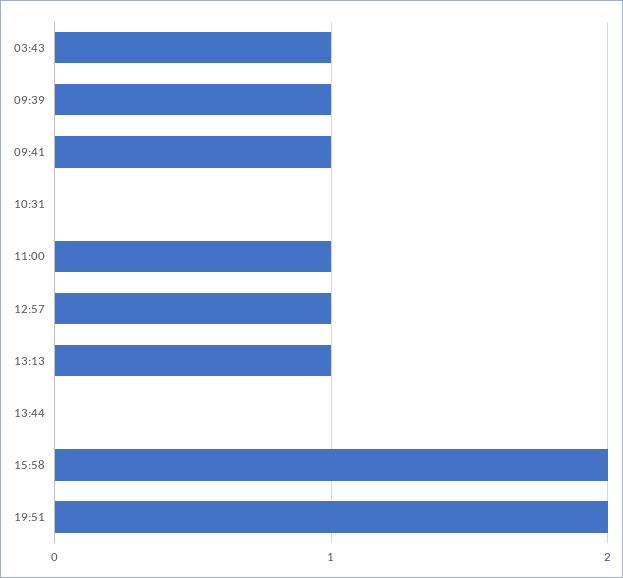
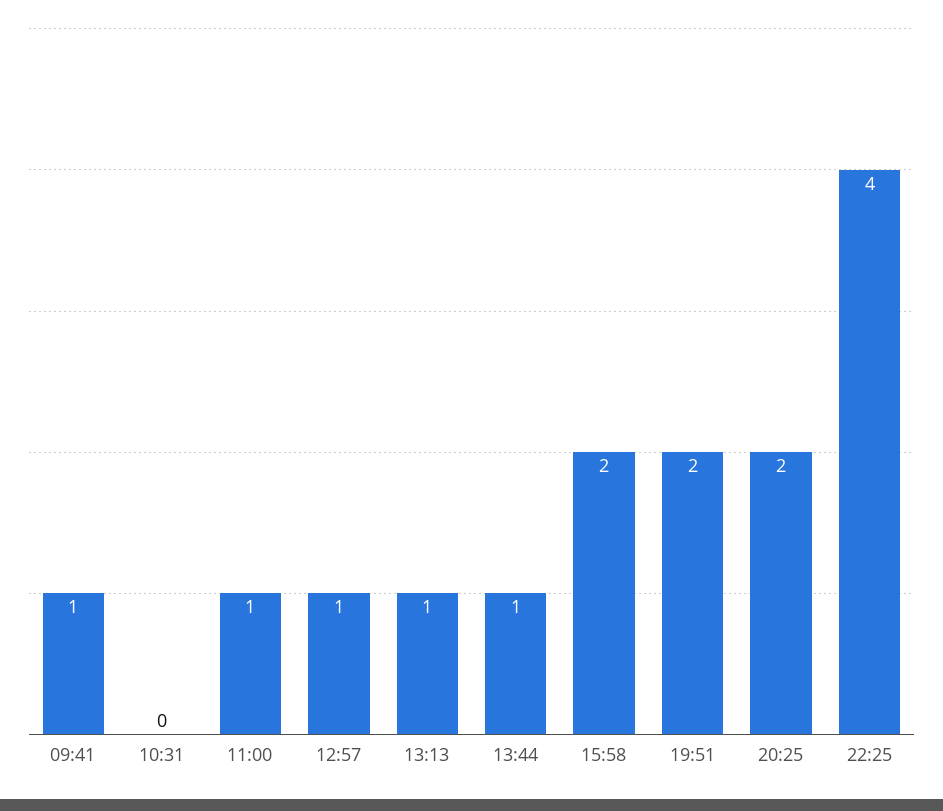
03:43: 1 -> none
09:39: 1 -> none
13:44: 0 -> 1
20:25: none -> 2
22:25: none -> 4

